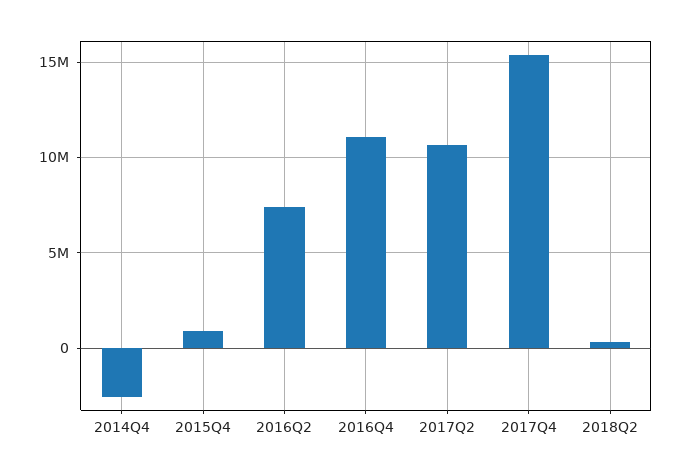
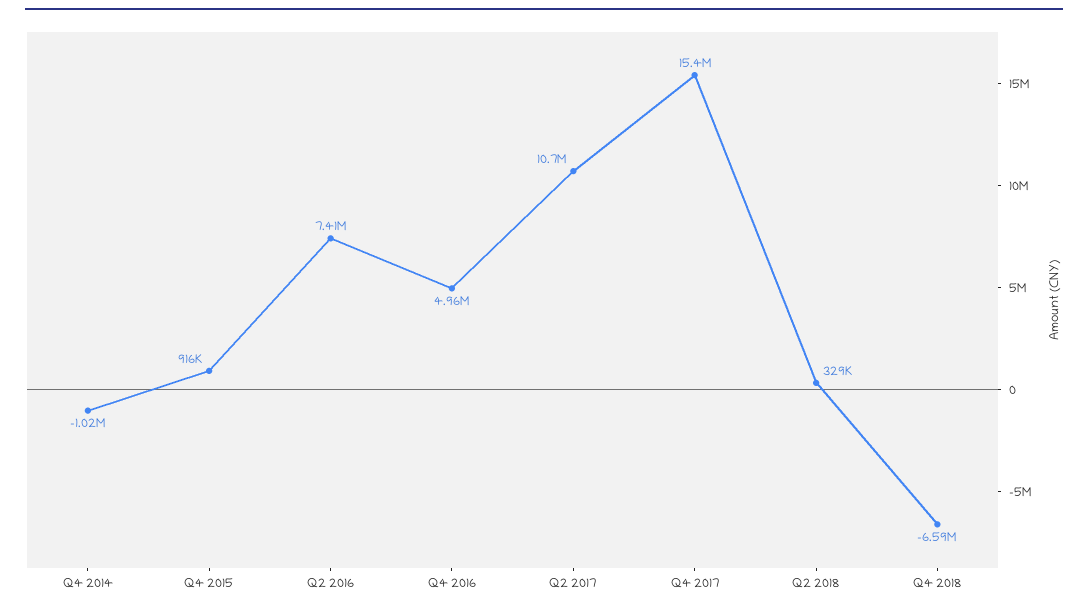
2014Q4: -2500000 -> -1020000
2016Q4: 11000000 -> 4960000
Q4 2018: none -> -6590000

